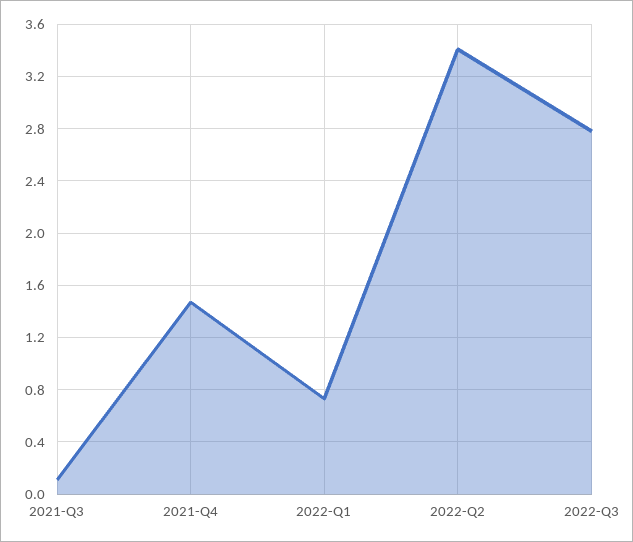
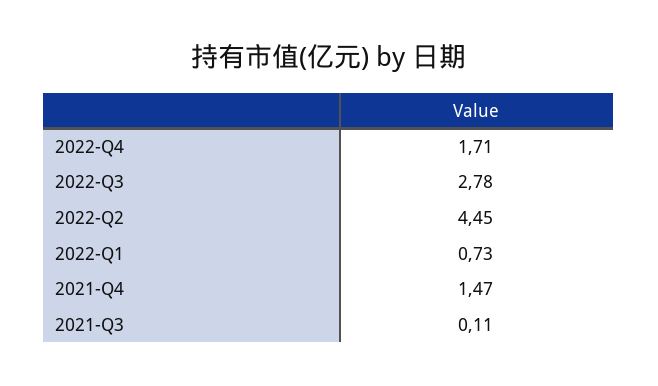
2022-Q2: 3.4 -> 4.45
2022-Q4: none -> 1.71

